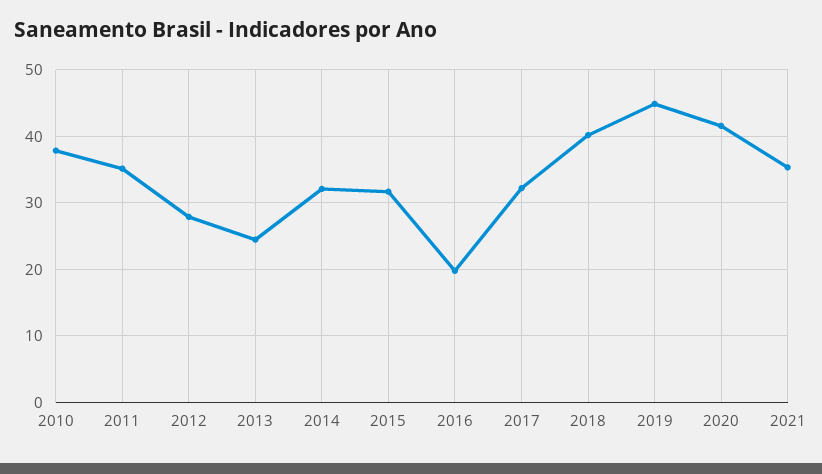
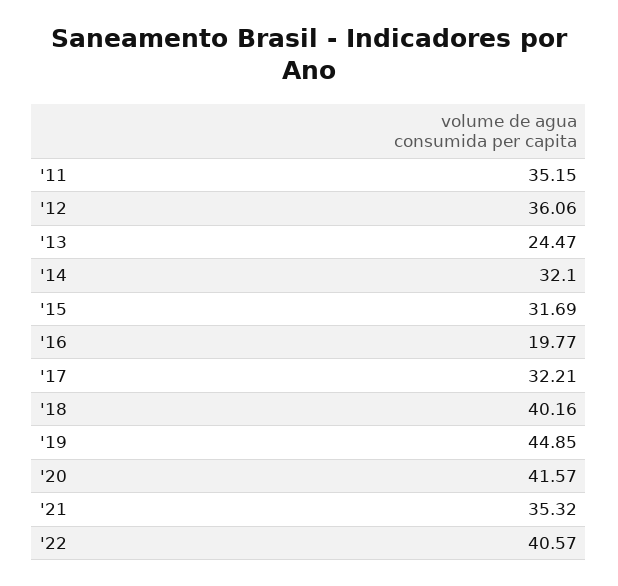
2010: 38 -> none
2012: 28 -> 36.06
'22: none -> 40.57

